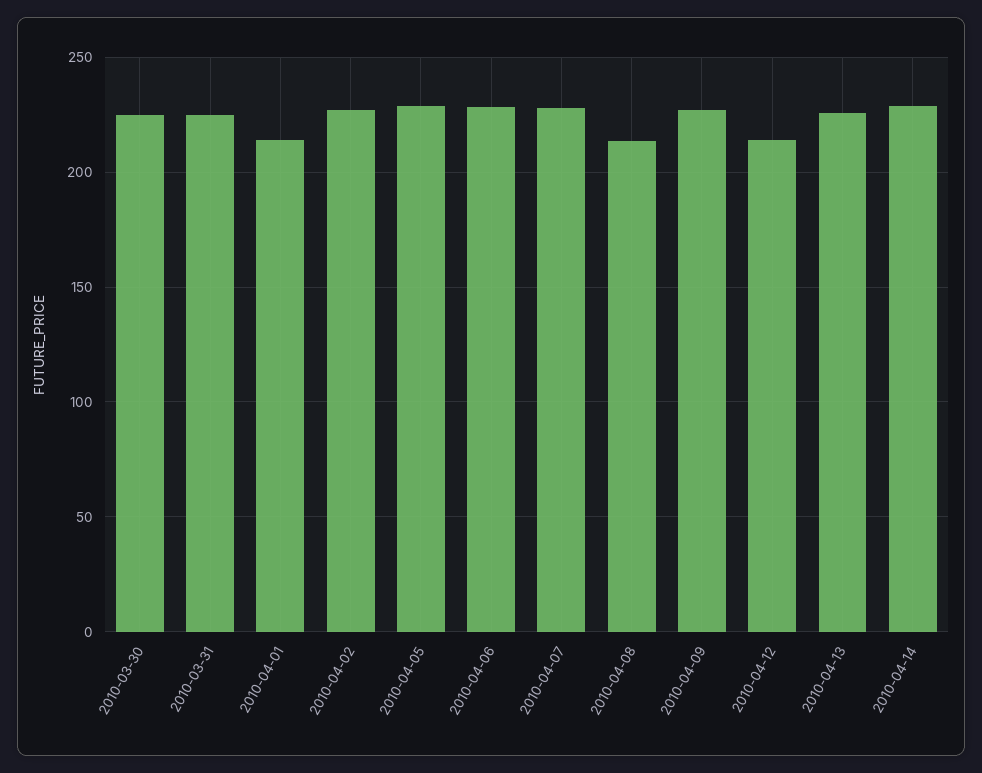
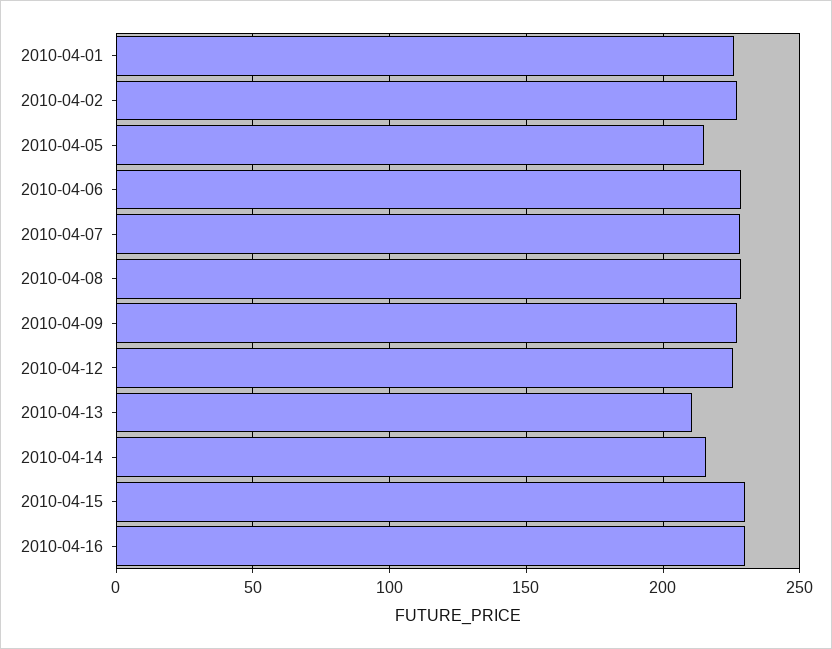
2010-03-30: 225 -> none
2010-03-31: 225 -> none
2010-04-01: 215 -> 225
2010-04-05: 230 -> 215
2010-04-08: 215 -> 230
2010-04-12: 215 -> 225
2010-04-13: 225 -> 210
2010-04-14: 230 -> 215
2010-04-15: none -> 230
2010-04-16: none -> 230

